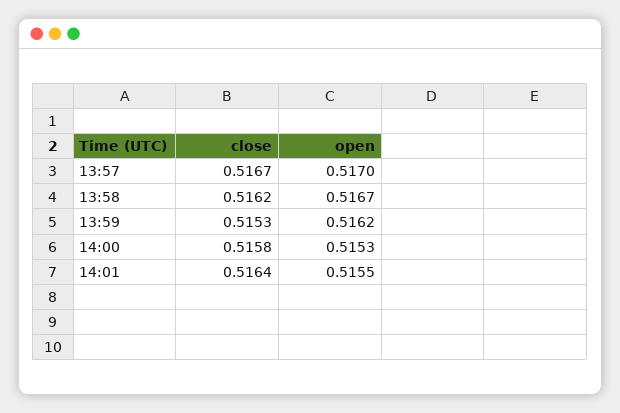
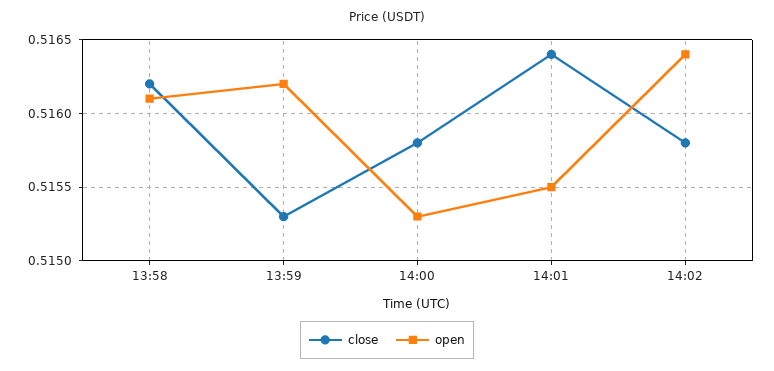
close, 13:57: 0.5167 -> none
open, 13:57: 0.517 -> none
open, 13:58: 0.5167 -> 0.5161
close, 14:02: none -> 0.5158
open, 14:02: none -> 0.5164

